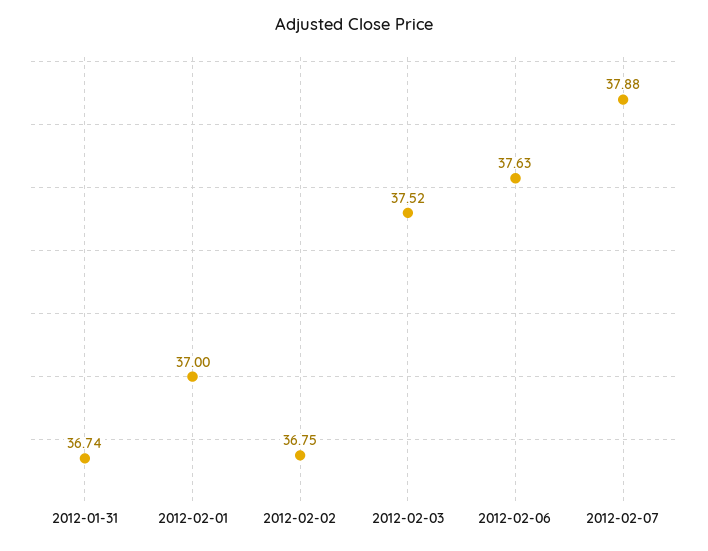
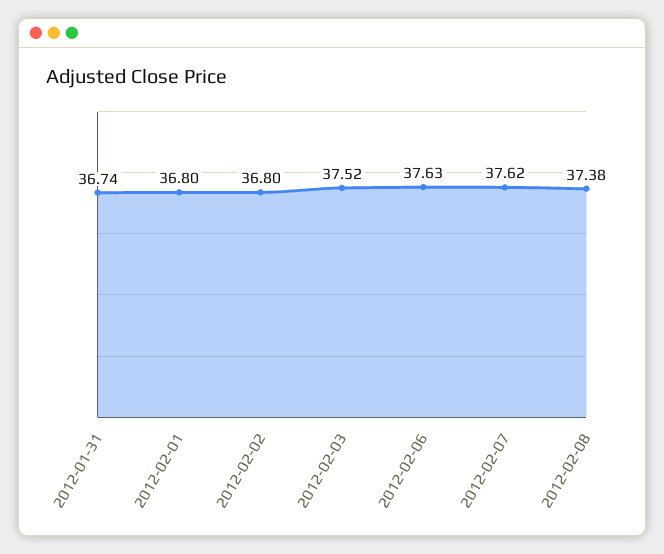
2012-02-01: 37 -> 36.8
2012-02-02: 36.75 -> 36.8
2012-02-07: 37.88 -> 37.62
2012-02-08: none -> 37.38

